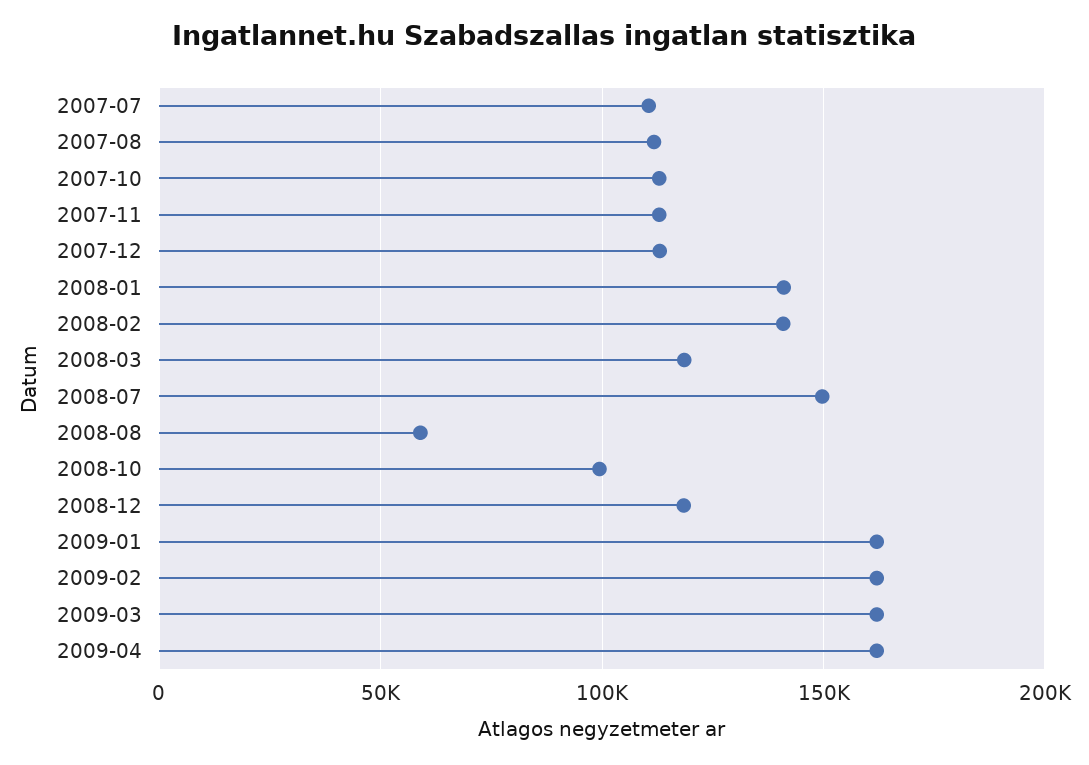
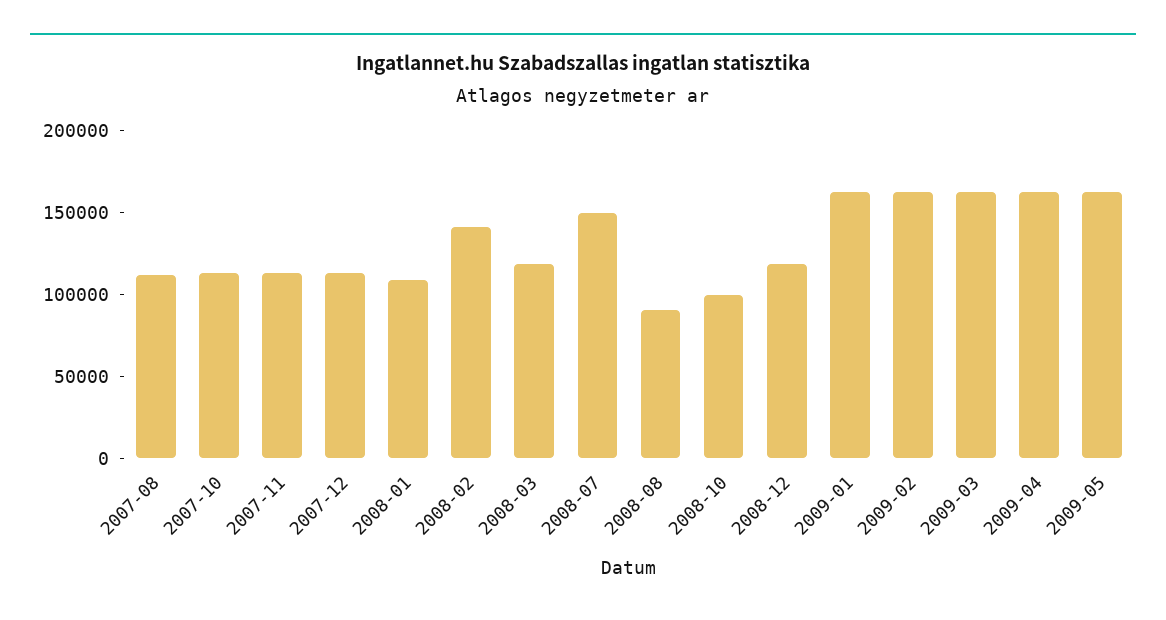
2007-07: 110000 -> none
2008-01: 140000 -> 110000
2008-08: 60000 -> 90000
2009-05: none -> 160000

